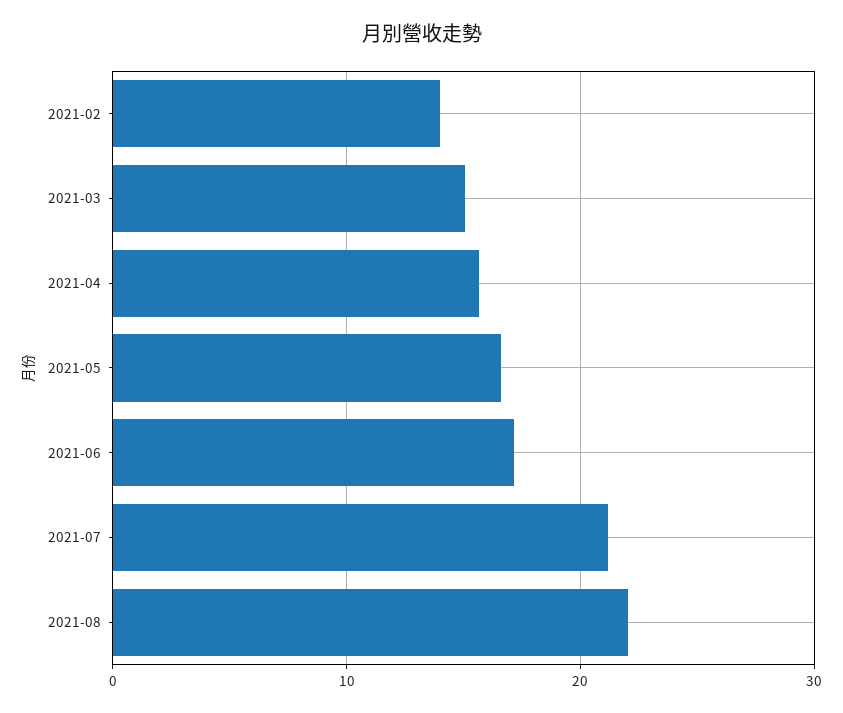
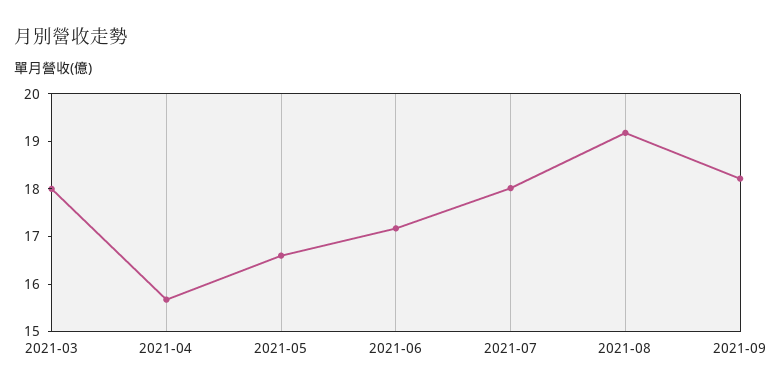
2021-02: 14 -> none
2021-03: 15 -> 18
2021-07: 21 -> 18
2021-08: 22 -> 19.2
2021-09: none -> 18.2

